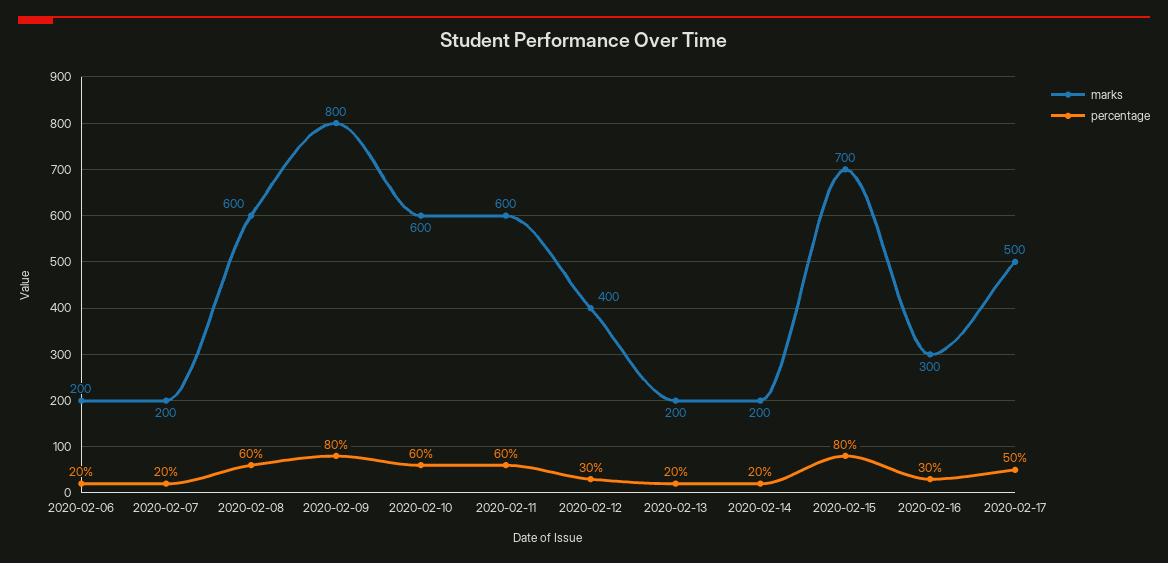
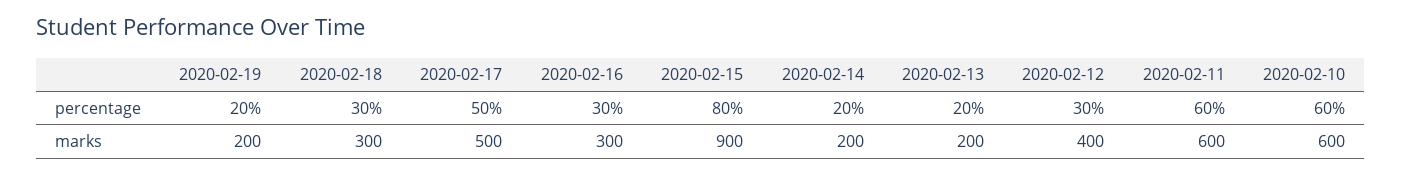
marks, 2020-02-06: 200 -> none
percentage, 2020-02-06: 20 -> none
marks, 2020-02-07: 200 -> none
percentage, 2020-02-07: 20 -> none
marks, 2020-02-08: 600 -> none
percentage, 2020-02-08: 60 -> none
marks, 2020-02-09: 800 -> none
percentage, 2020-02-09: 80 -> none
marks, 2020-02-15: 700 -> 900
percentage, 2020-02-19: none -> 20
percentage, 2020-02-18: none -> 30
marks, 2020-02-19: none -> 200
marks, 2020-02-18: none -> 300

